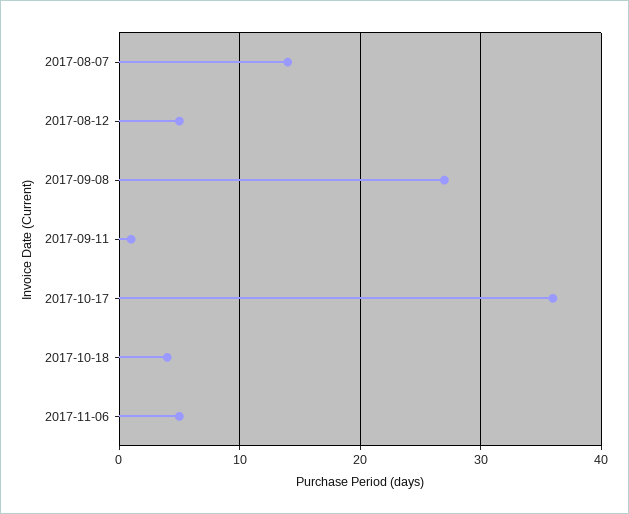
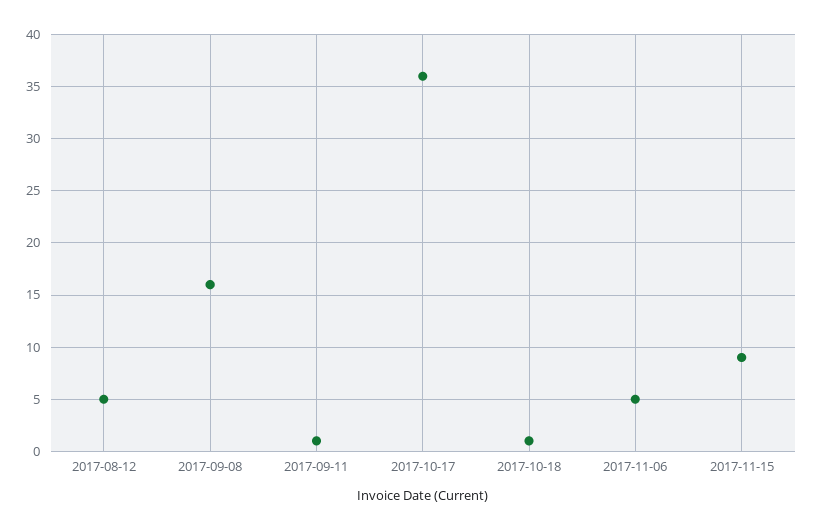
2017-08-07: 14 -> none
2017-09-08: 27 -> 16
2017-10-18: 4 -> 1
2017-11-15: none -> 9

